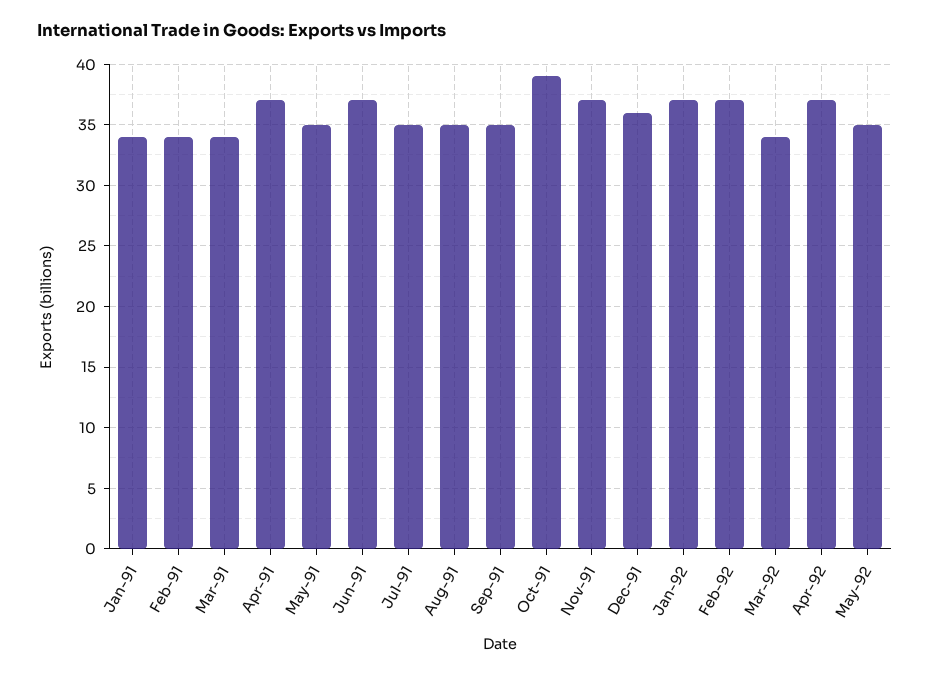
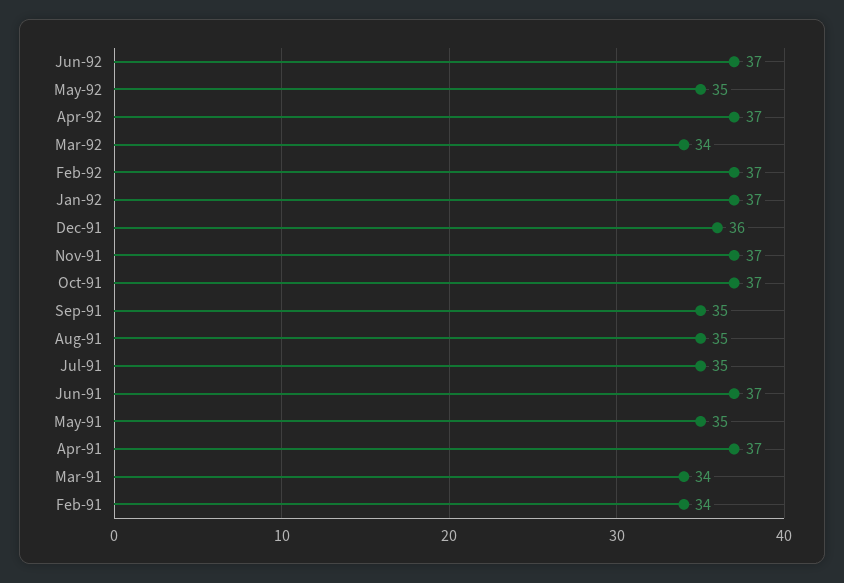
Jan-91: 34 -> none
Oct-91: 39 -> 37
Jun-92: none -> 37

